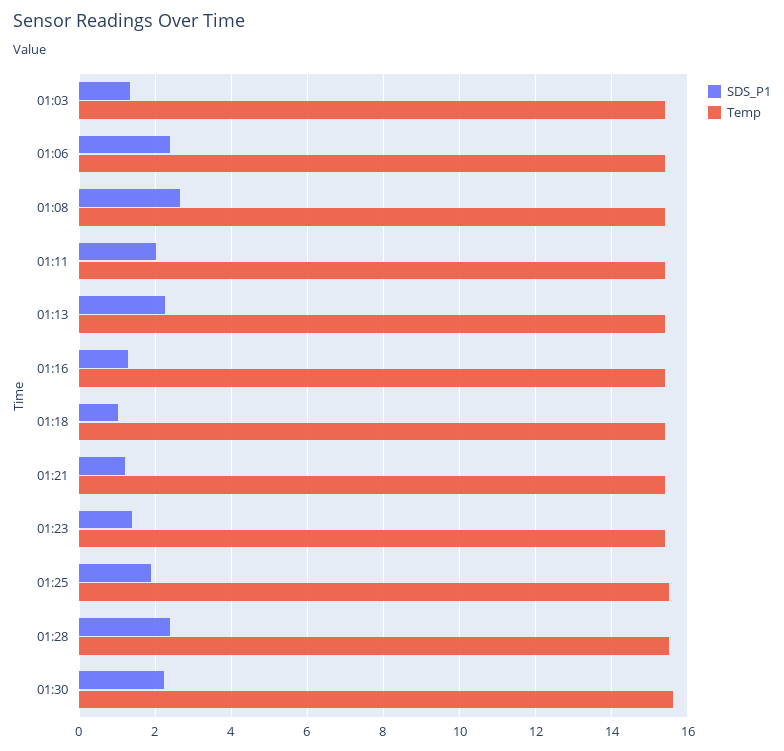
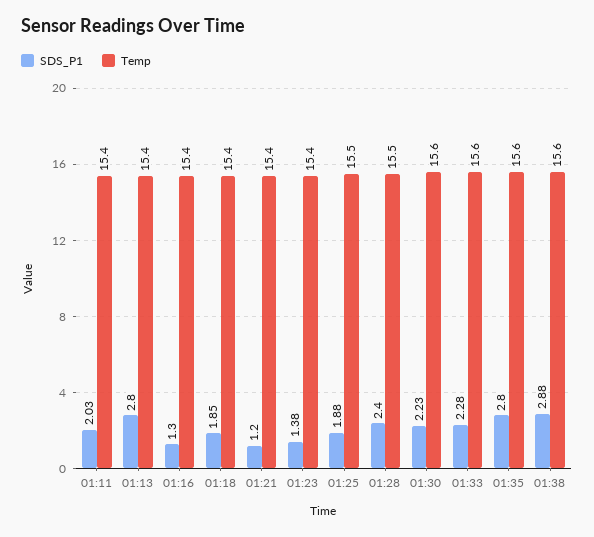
SDS_P1, 01:03: 1.4 -> none
Temp, 01:03: 15.4 -> none
SDS_P1, 01:06: 2.4 -> none
Temp, 01:06: 15.4 -> none
SDS_P1, 01:08: 2.6 -> none
Temp, 01:08: 15.4 -> none
SDS_P1, 01:13: 2.2 -> 2.8
SDS_P1, 01:18: 1 -> 1.85
SDS_P1, 01:33: none -> 2.28
Temp, 01:33: none -> 15.6
SDS_P1, 01:35: none -> 2.8
Temp, 01:35: none -> 15.6
SDS_P1, 01:38: none -> 2.88
Temp, 01:38: none -> 15.6

